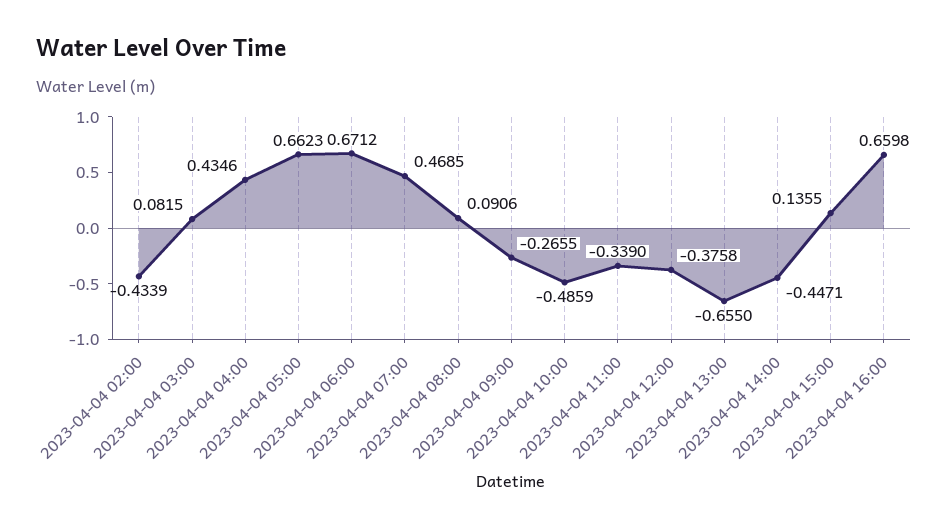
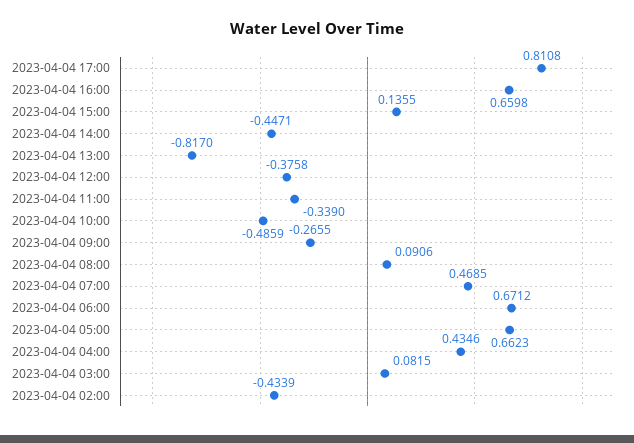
2023-04-04 13:00: -0.655 -> -0.817
2023-04-04 17:00: none -> 0.8108

